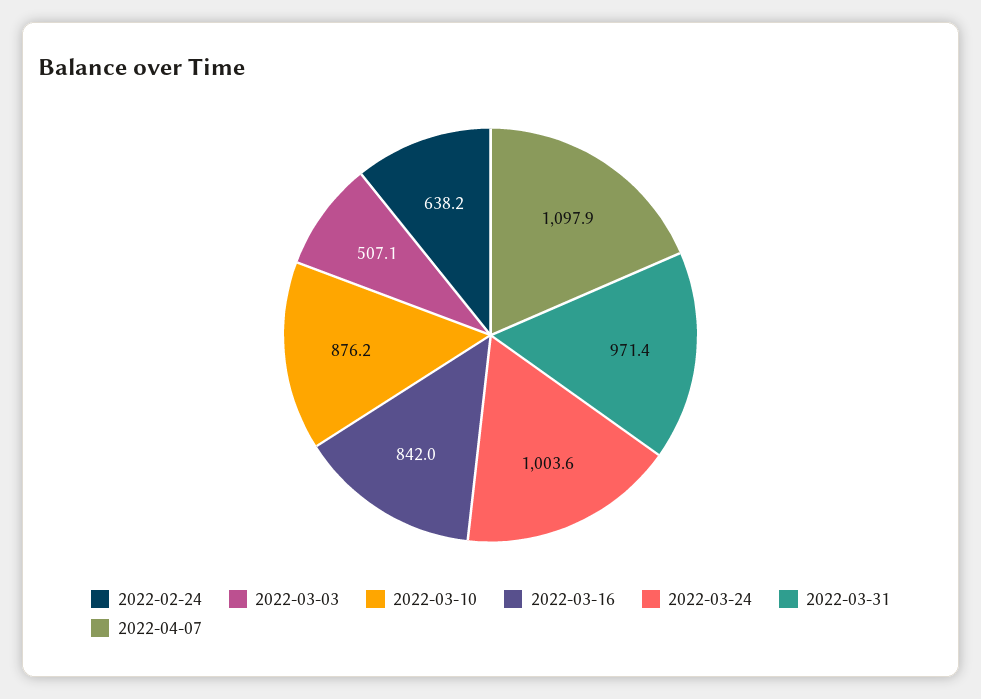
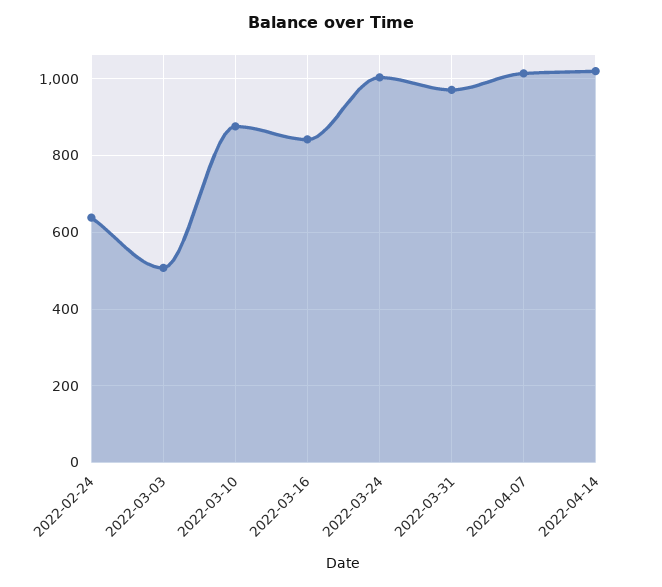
2022-04-07: 1097.9 -> 1020
2022-04-14: none -> 1020

